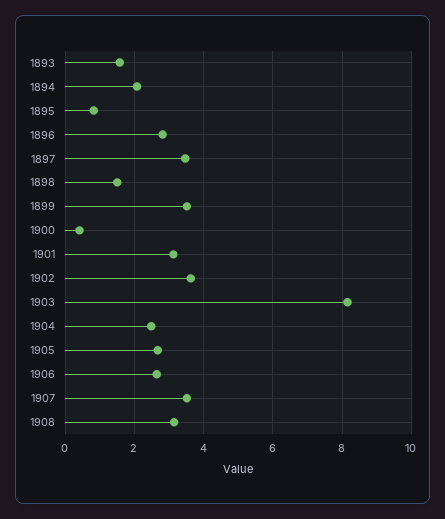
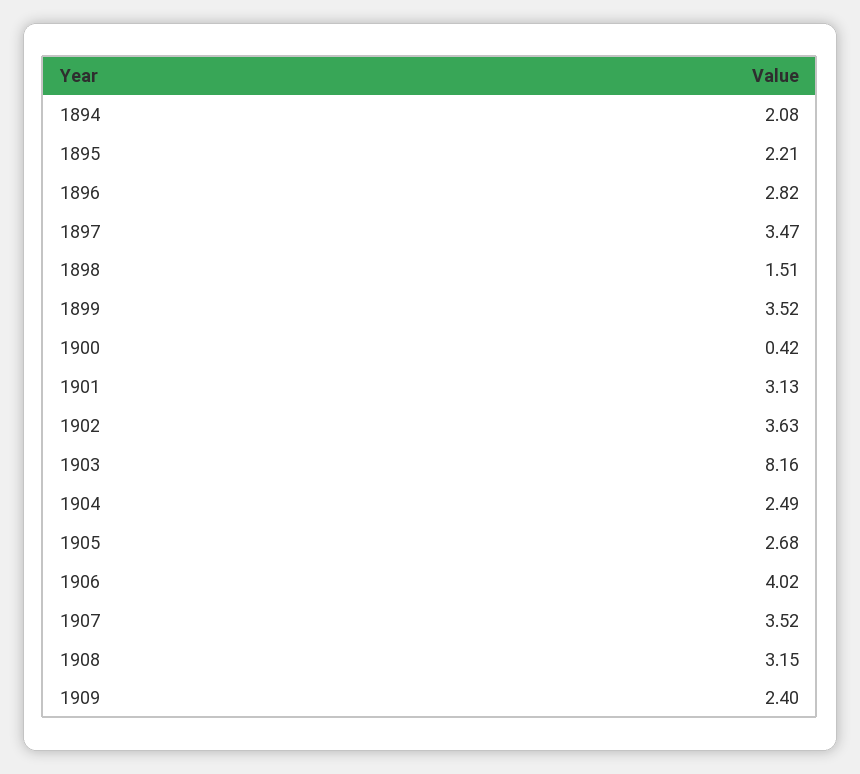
1893: 1.6 -> none
1895: 0.8 -> 2.21
1906: 2.6 -> 4.02
1909: none -> 2.4

